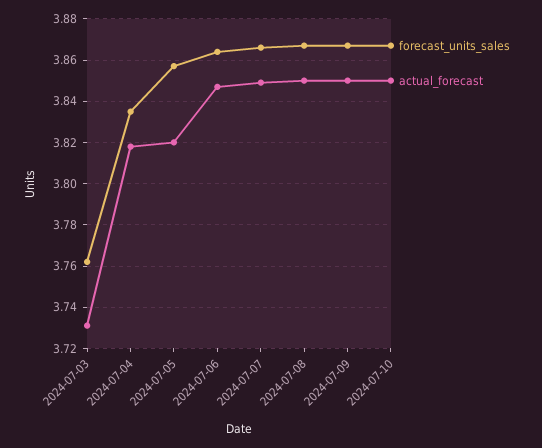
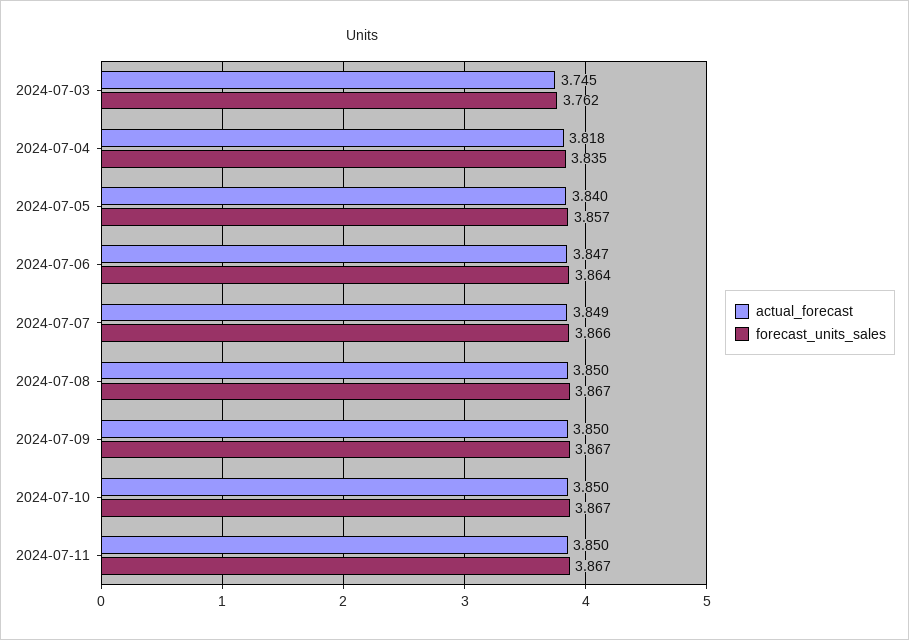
actual_forecast, 2024-07-03: 3.73 -> 3.745
actual_forecast, 2024-07-05: 3.82 -> 3.84
actual_forecast, 2024-07-11: none -> 3.85
forecast_units_sales, 2024-07-11: none -> 3.867

